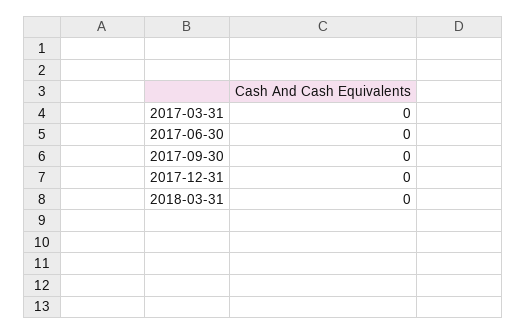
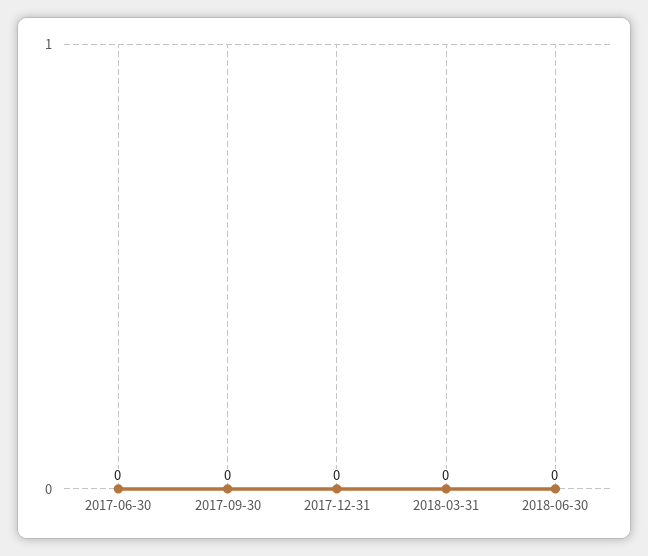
2017-03-31: 0 -> none
2018-06-30: none -> 0

